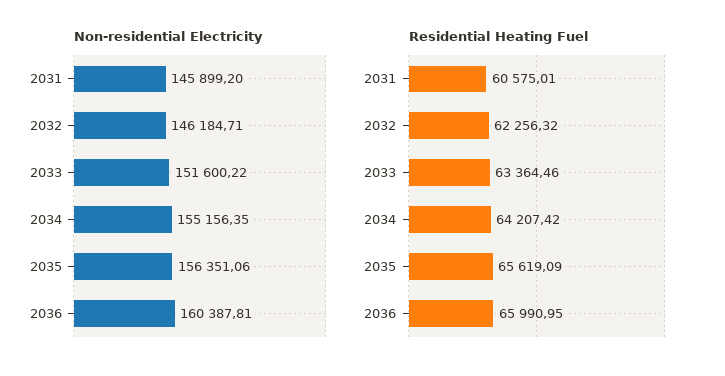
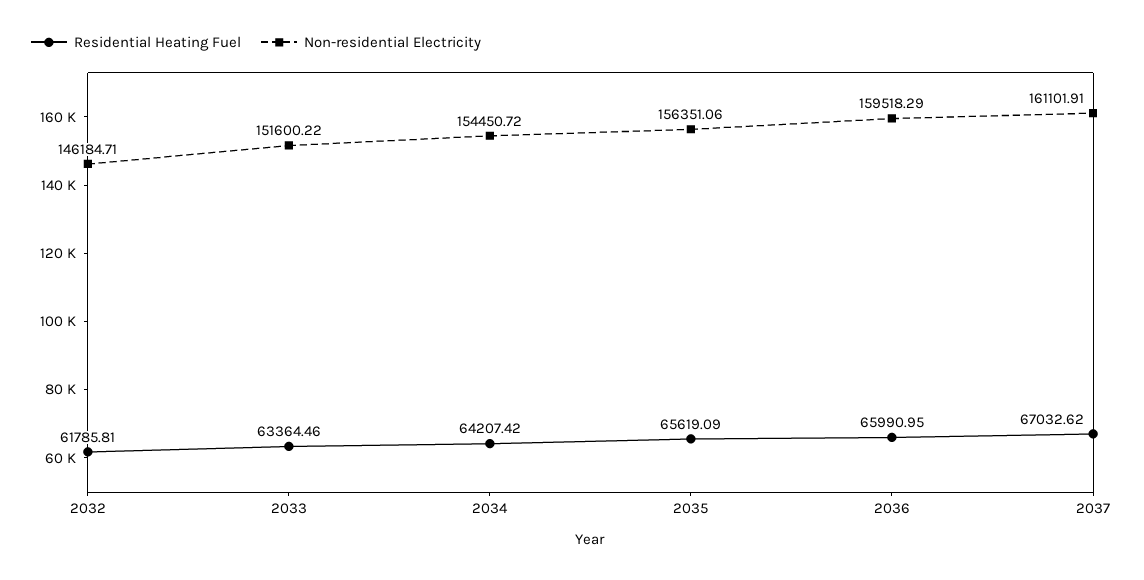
Non-residential Electricity, 2031: 145899.2 -> none
Non-residential Electricity, 2034: 155156.35 -> 154450.72
Non-residential Electricity, 2036: 160387.81 -> 159518.29
Residential Heating Fuel, 2031: 60575.01 -> none
Residential Heating Fuel, 2032: 62256.32 -> 61785.81
Residential Heating Fuel, 2037: none -> 67032.62
Non-residential Electricity, 2037: none -> 161101.91

